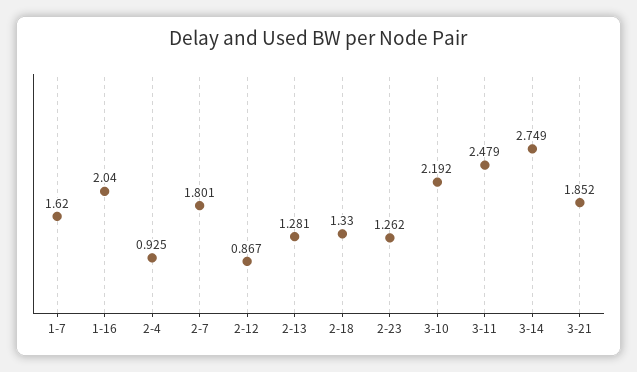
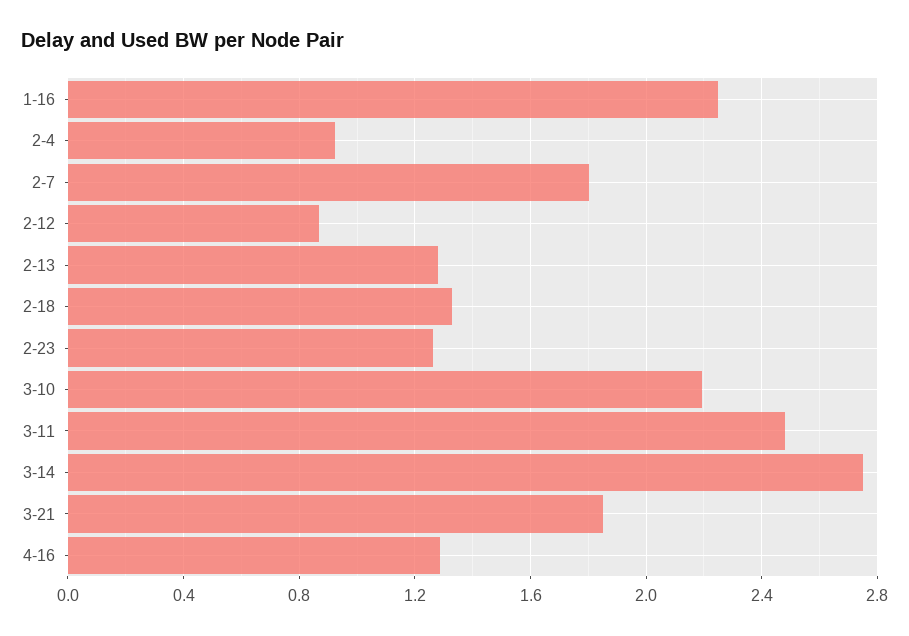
1-7: 1.62 -> none
1-16: 2.04 -> 2.25
4-16: none -> 1.3

